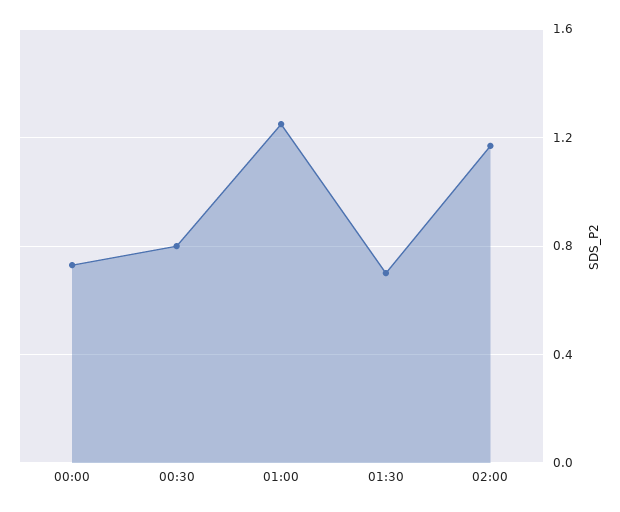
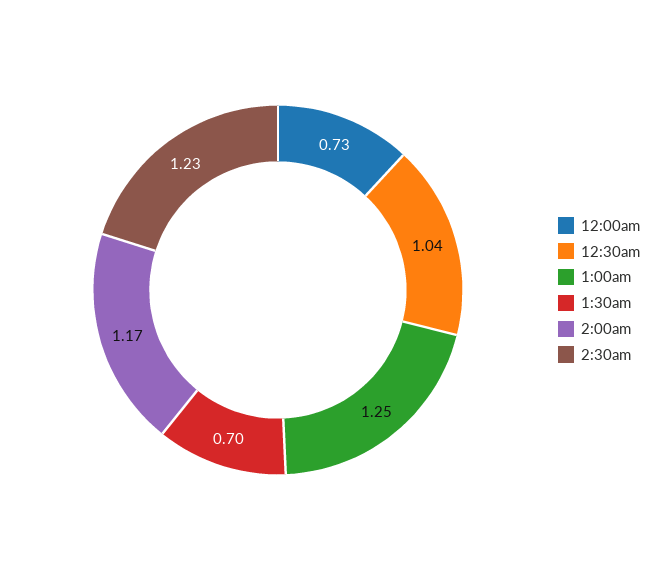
00:30: 0.8 -> 1.04
2:30am: none -> 1.23

